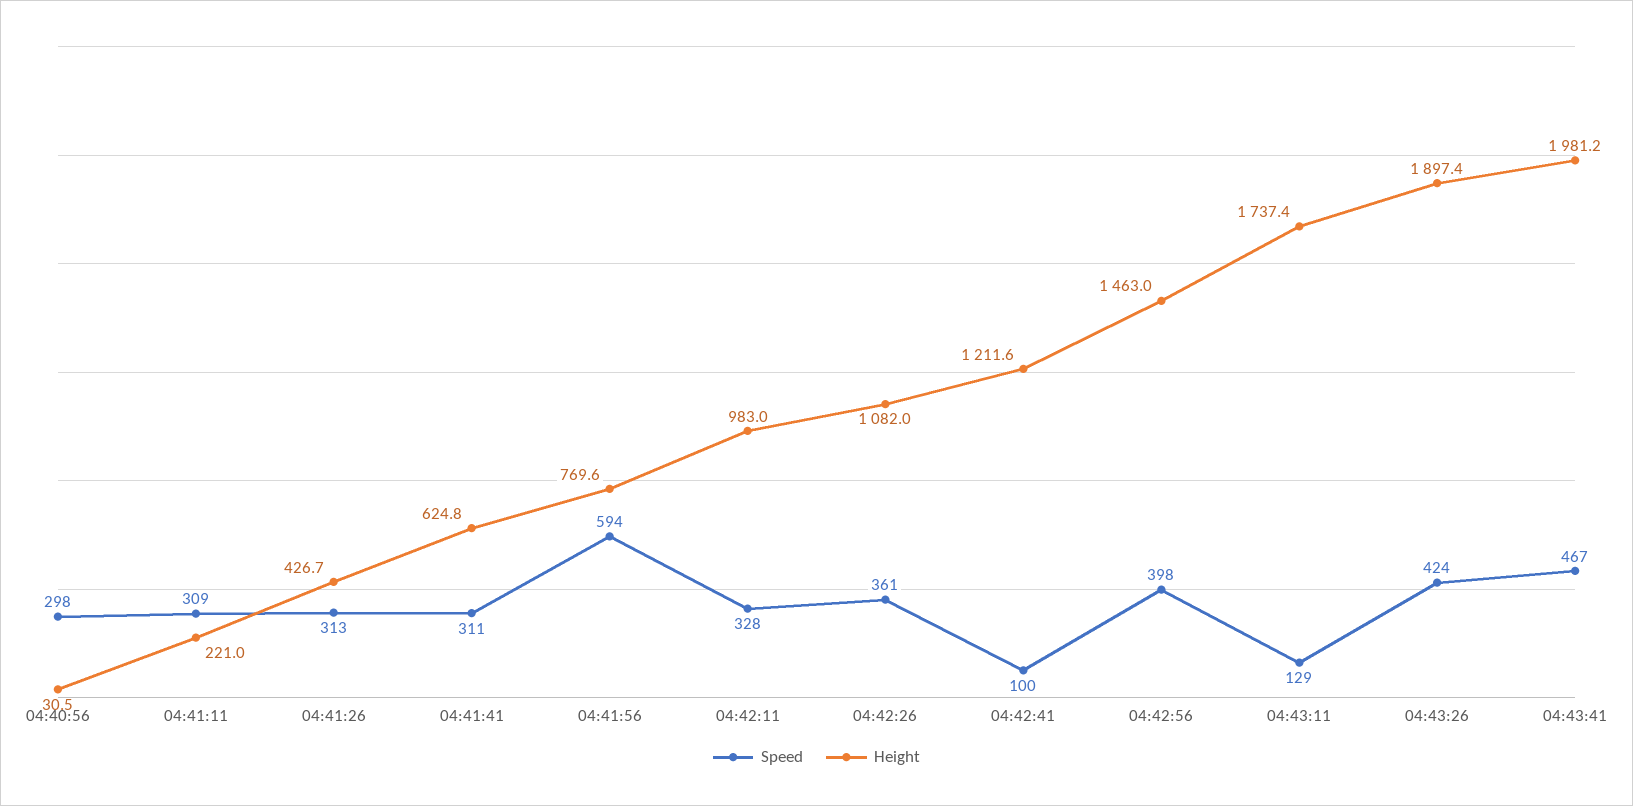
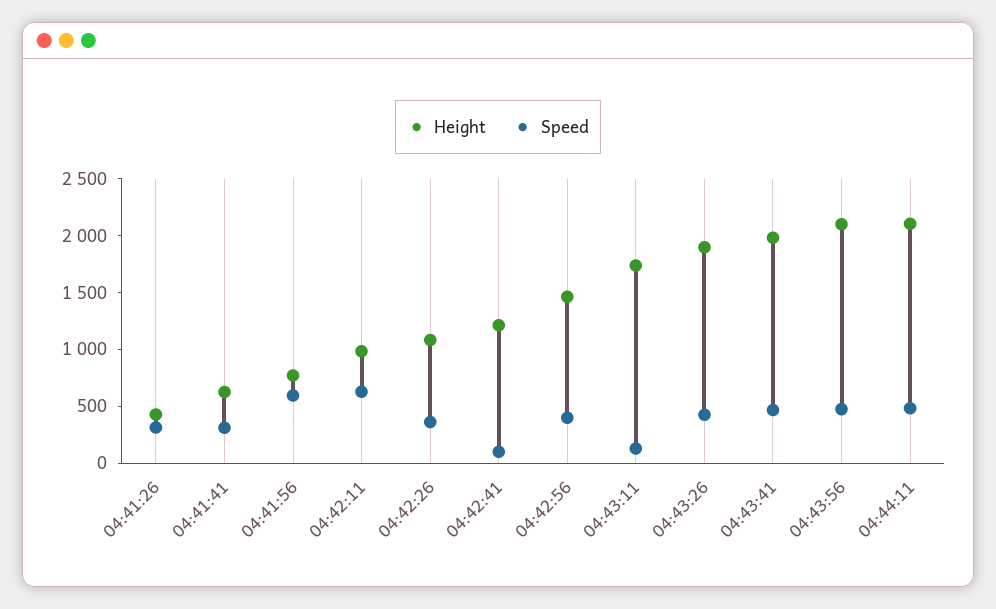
Speed, 04:40:56: 298 -> none
Height, 04:40:56: 30.5 -> none
Speed, 04:41:11: 309 -> none
Height, 04:41:11: 221 -> none
Speed, 04:42:11: 328 -> 600
Height, 04:43:56: none -> 2100
Speed, 04:43:56: none -> 500
Height, 04:44:11: none -> 2100
Speed, 04:44:11: none -> 500

